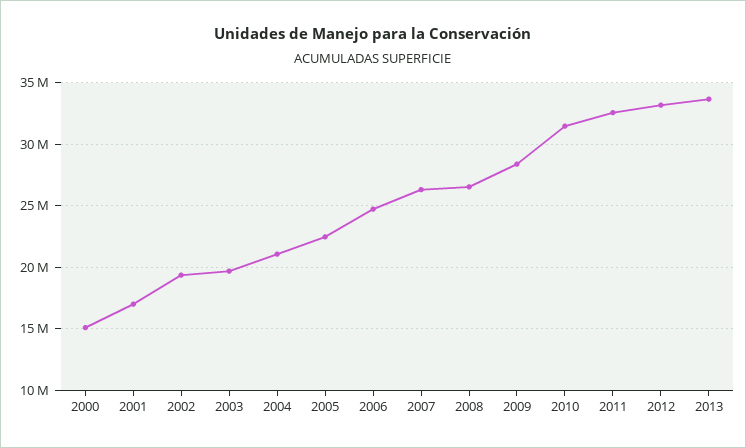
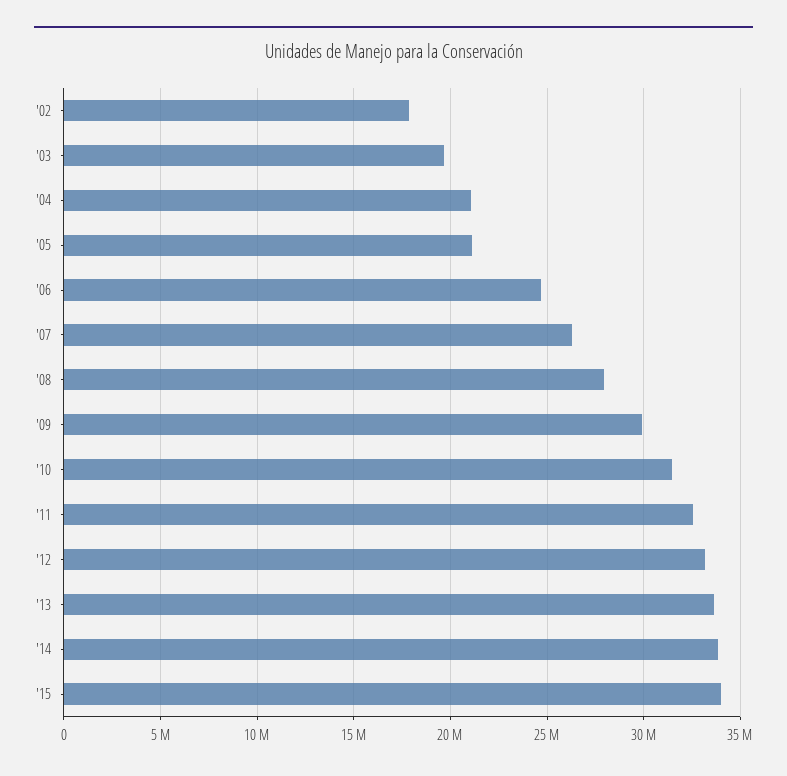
2000: 15000000 -> none
2001: 17000000 -> none
2002: 19500000 -> 18000000
2005: 22500000 -> 21000000
2008: 26500000 -> 28000000
2009: 28500000 -> 30000000
'14: none -> 34000000
'15: none -> 34000000

